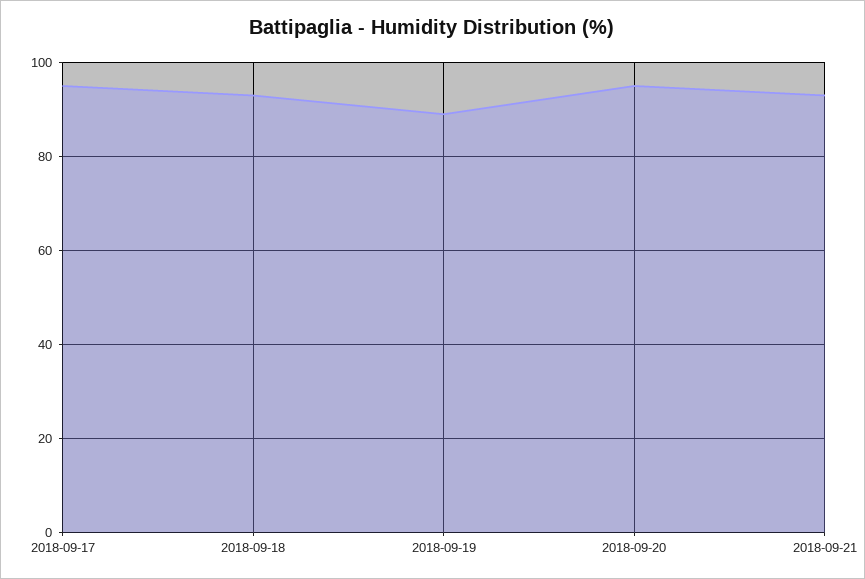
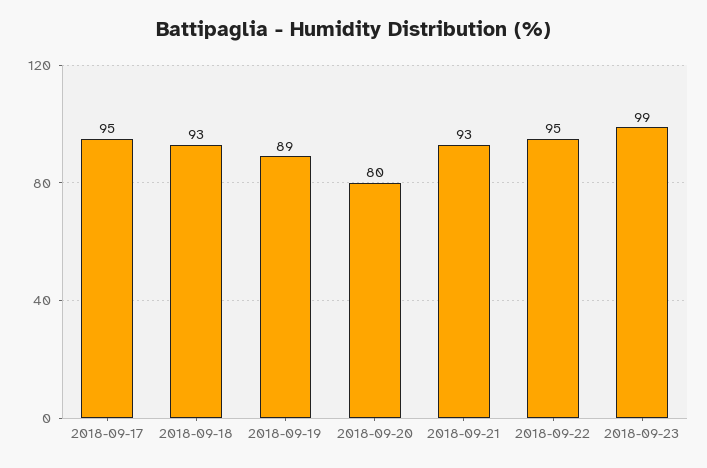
2018-09-20: 95 -> 80
2018-09-22: none -> 95
2018-09-23: none -> 99

